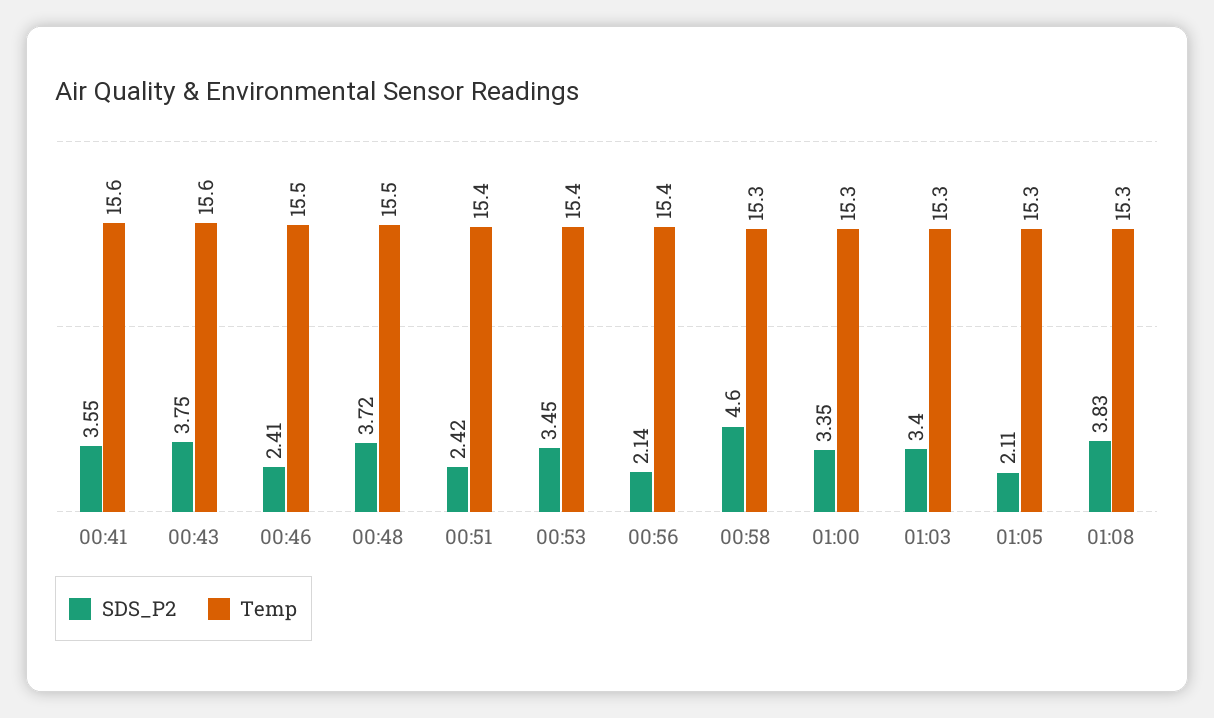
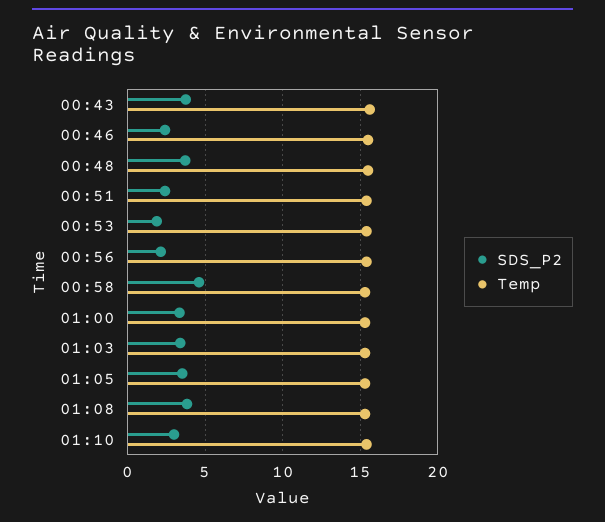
SDS_P2, 00:41: 3.55 -> none
Temp, 00:41: 15.6 -> none
SDS_P2, 00:53: 3.45 -> 2
SDS_P2, 01:05: 2.11 -> 3.5
SDS_P2, 01:10: none -> 3
Temp, 01:10: none -> 15.5

